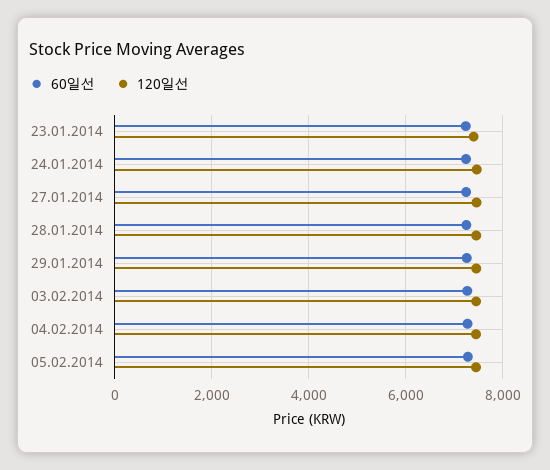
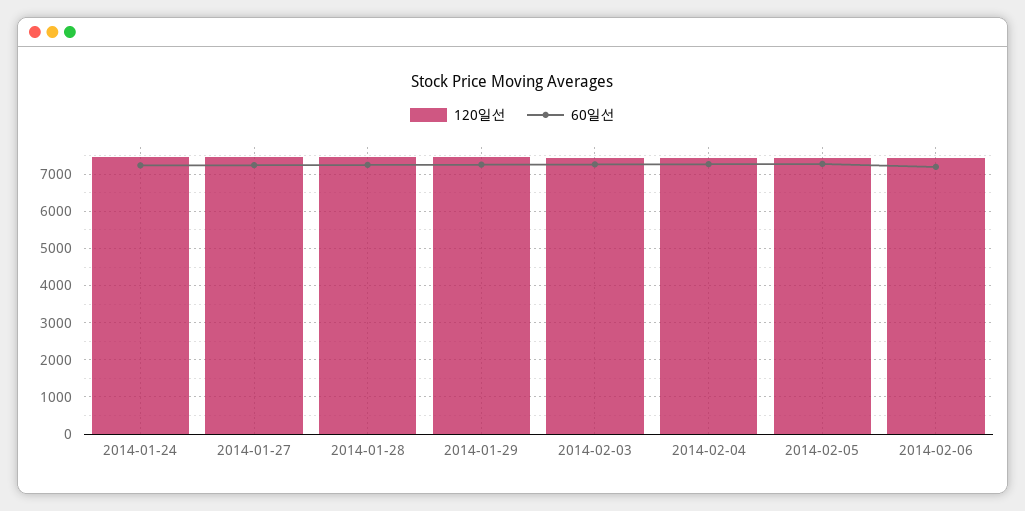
60일선, 23.01.2014: 7200 -> none
120일선, 23.01.2014: 7400 -> none
120일선, 2014-02-06: none -> 7400
60일선, 2014-02-06: none -> 7200

